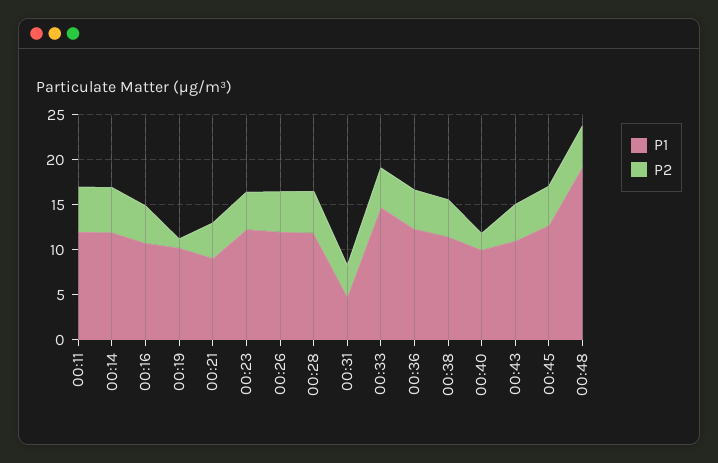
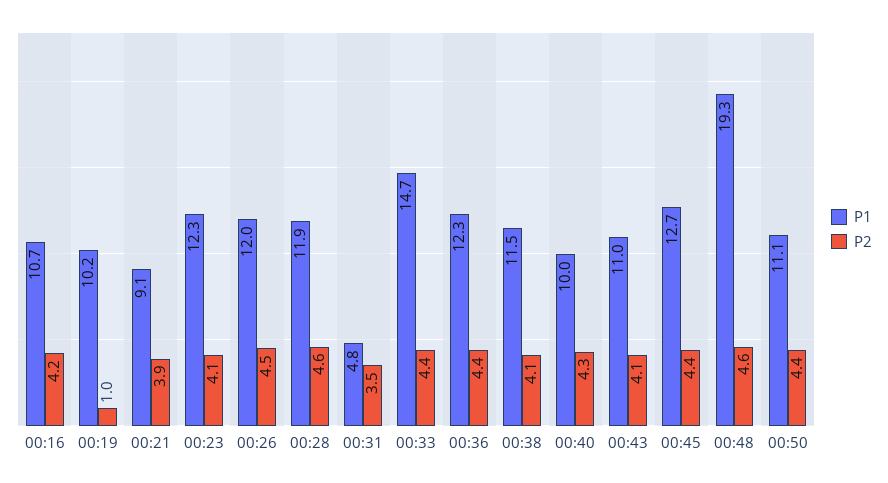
P1, 00:11: 12 -> none
P2, 00:11: 5 -> none
P1, 00:14: 12 -> none
P2, 00:14: 5 -> none
P2, 00:40: 2 -> 4.3
P1, 00:50: none -> 11.1
P2, 00:50: none -> 4.4

